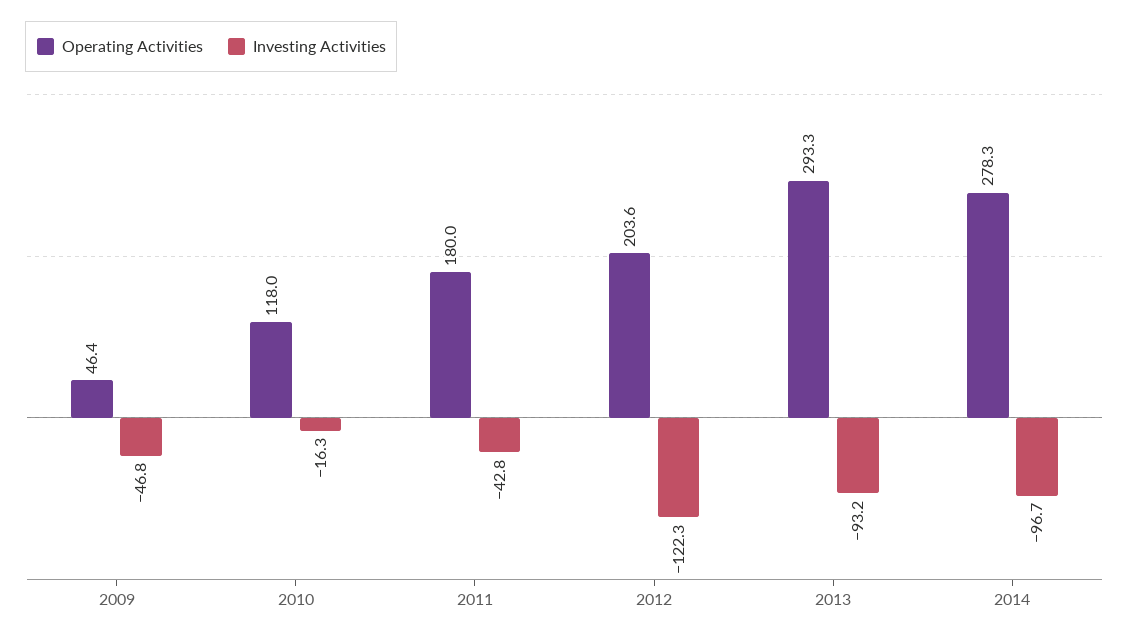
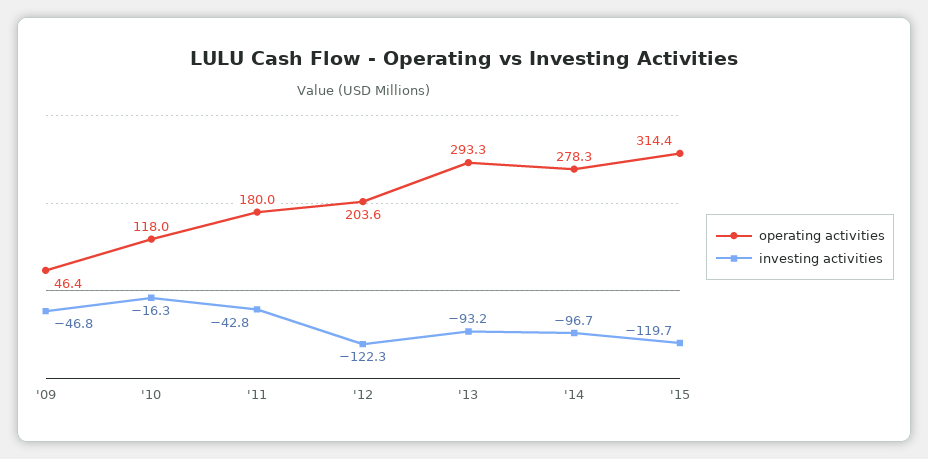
Operating Activities, '15: none -> 314.4
Investing Activities, '15: none -> -119.7

